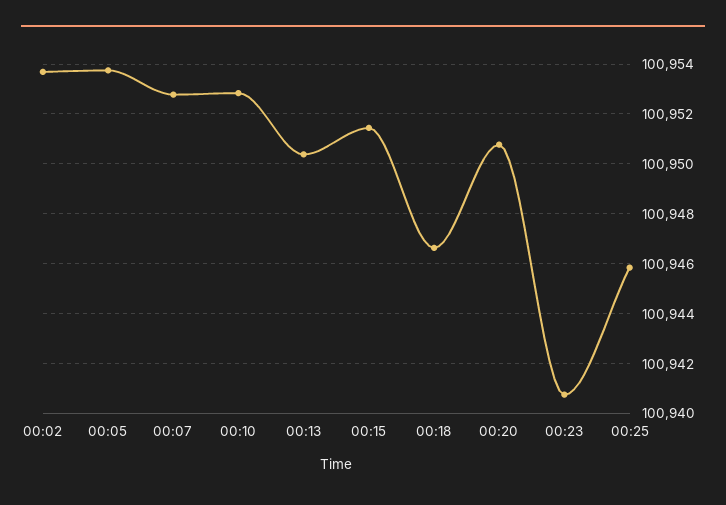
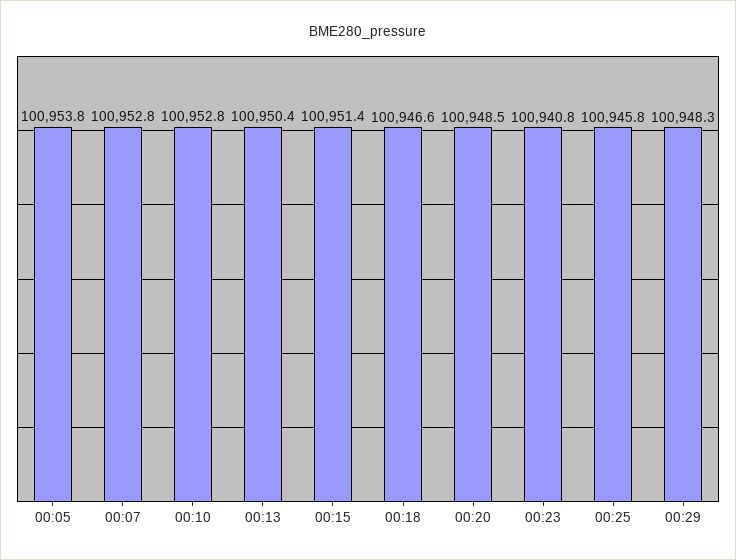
00:02: 100953.75 -> none
00:20: 100950.75 -> 100948.5
00:29: none -> 100948.3

